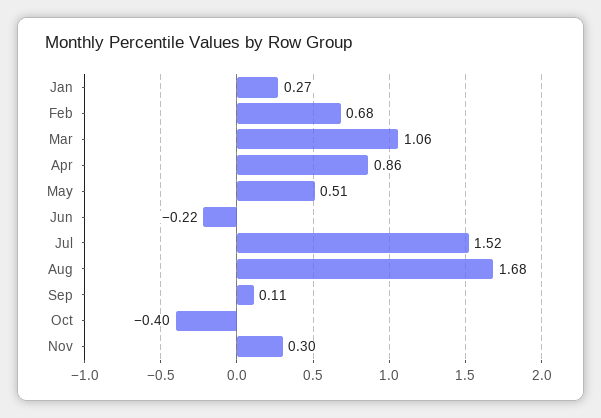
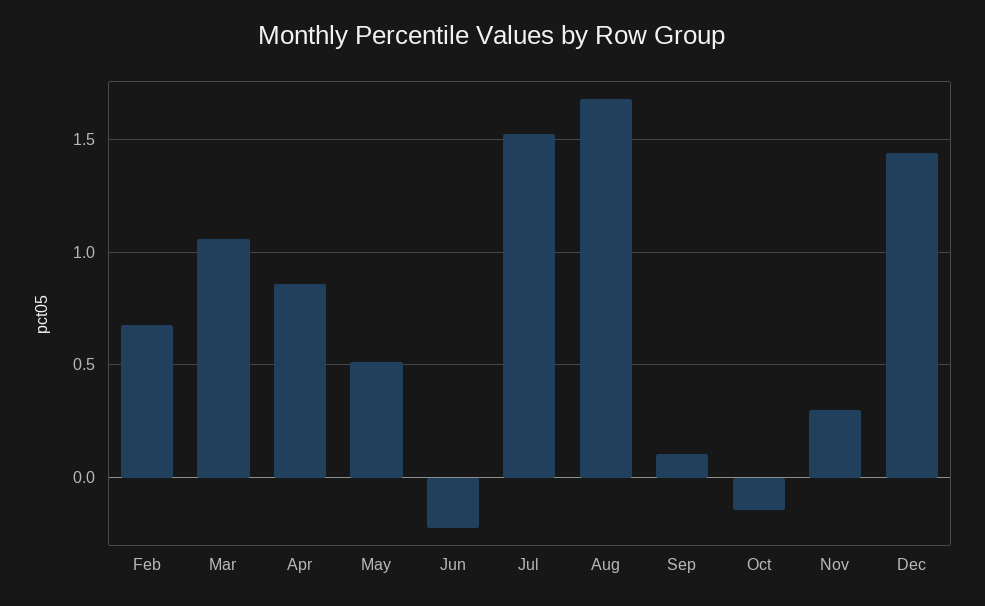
Jan: 0.27 -> none
Oct: -0.4 -> -0.15
Dec: none -> 1.45

